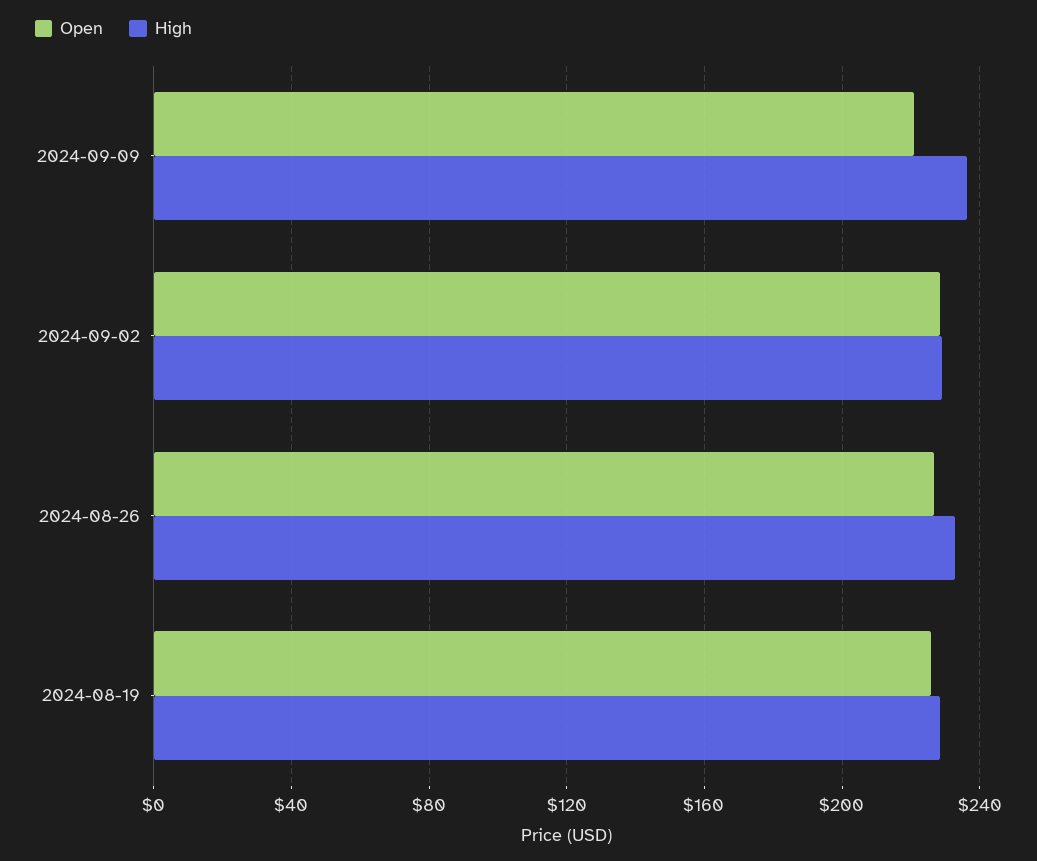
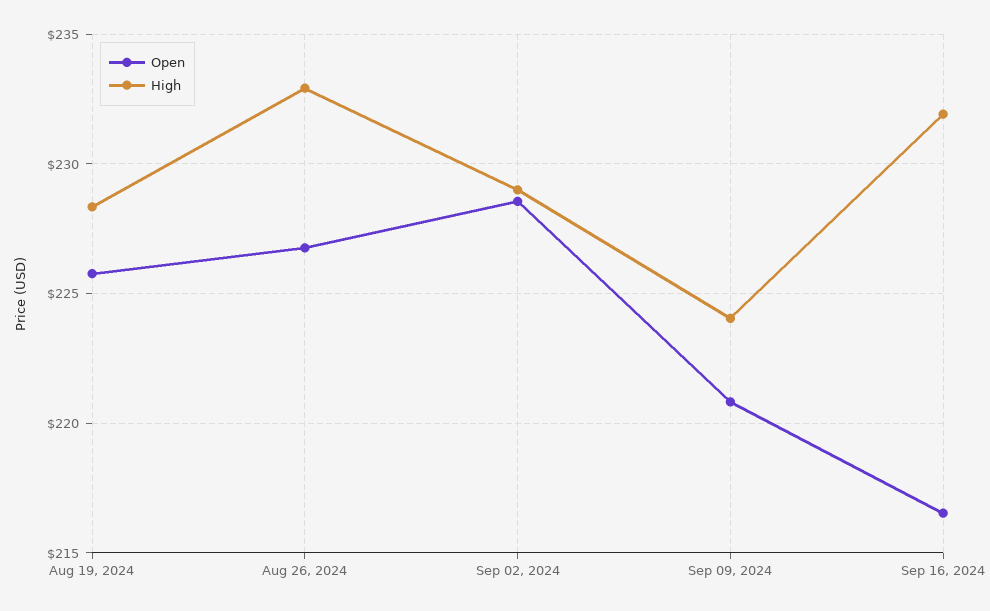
High, 2024-09-09: 235 -> 224
Open, Sep 16, 2024: none -> 216.5
High, Sep 16, 2024: none -> 232

